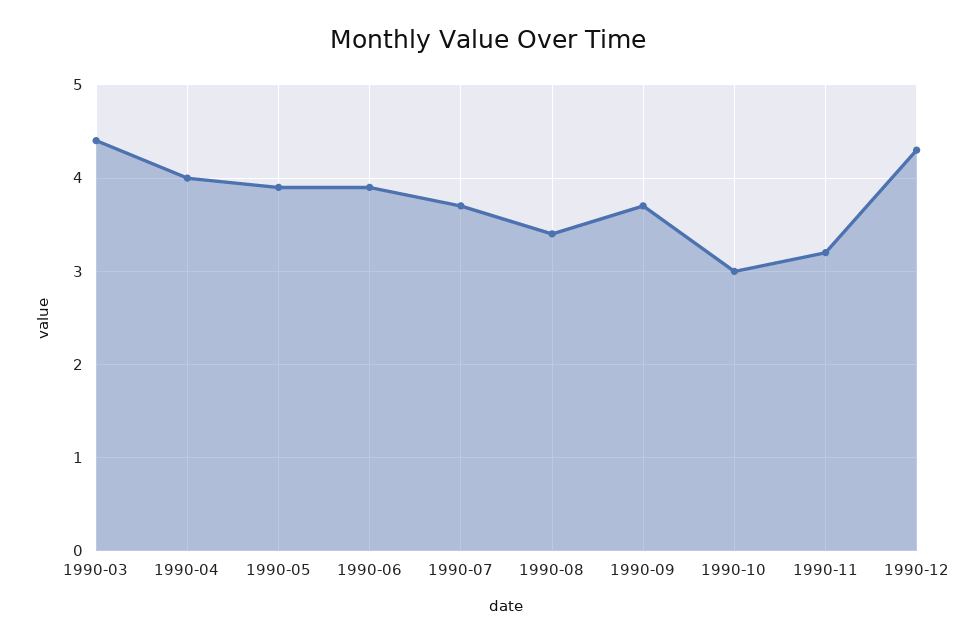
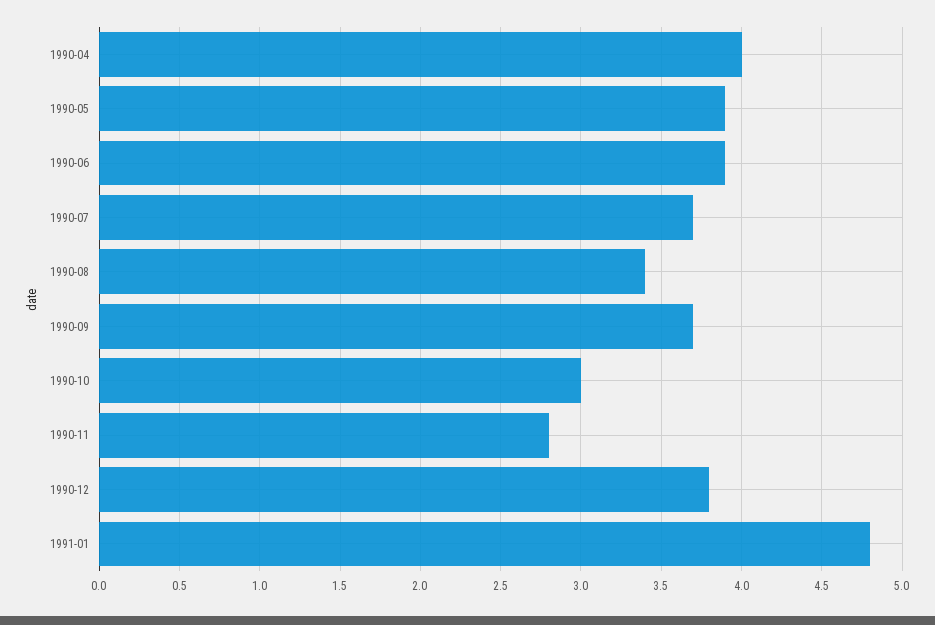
1990-03: 4.4 -> none
1990-11: 3.2 -> 2.8
1990-12: 4.3 -> 3.8
1991-01: none -> 4.8

